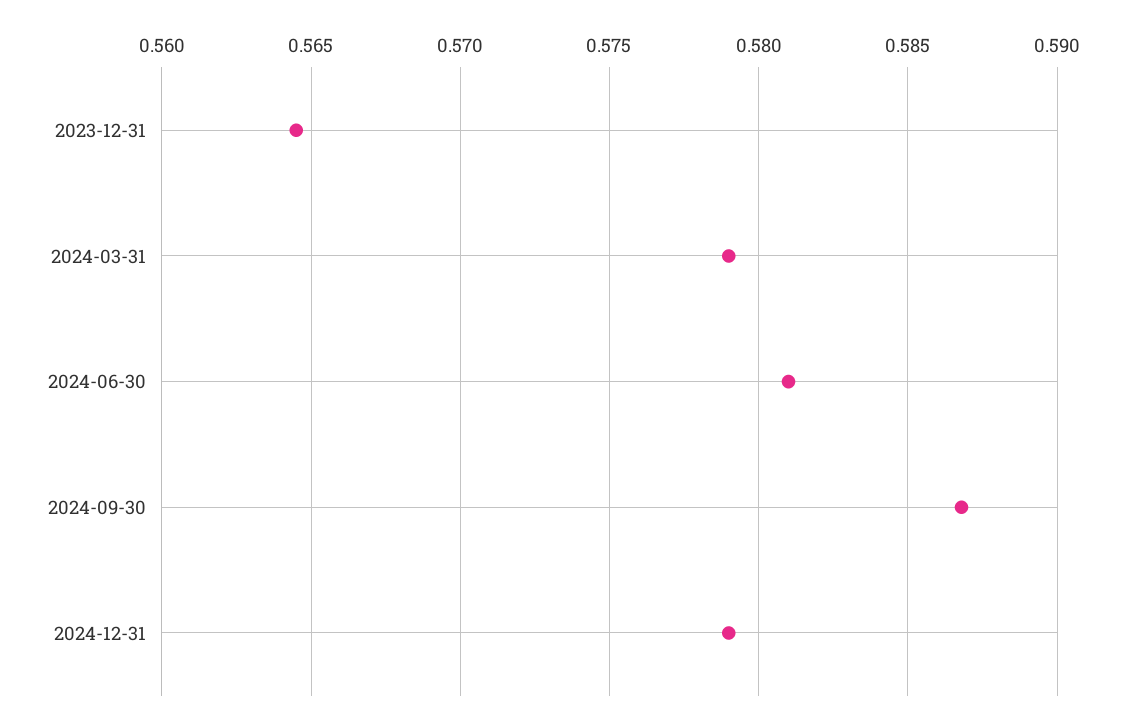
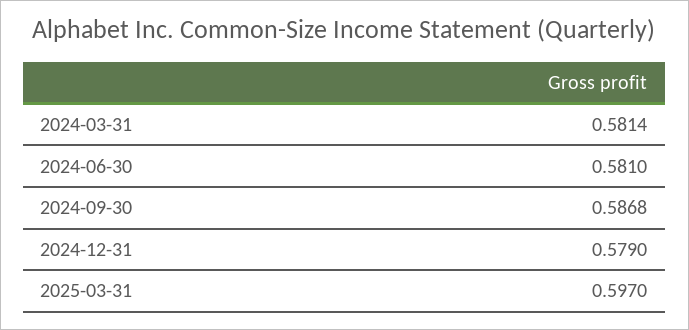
2023-12-31: 0.5645 -> none
2024-03-31: 0.579 -> 0.5814
2025-03-31: none -> 0.597

